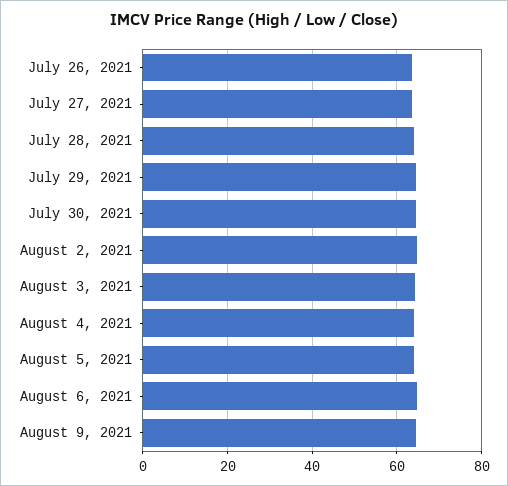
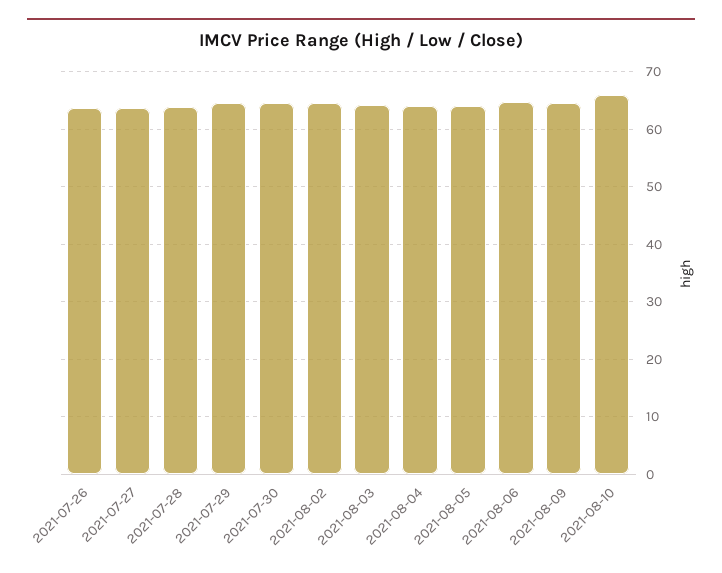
2021-08-10: none -> 66

